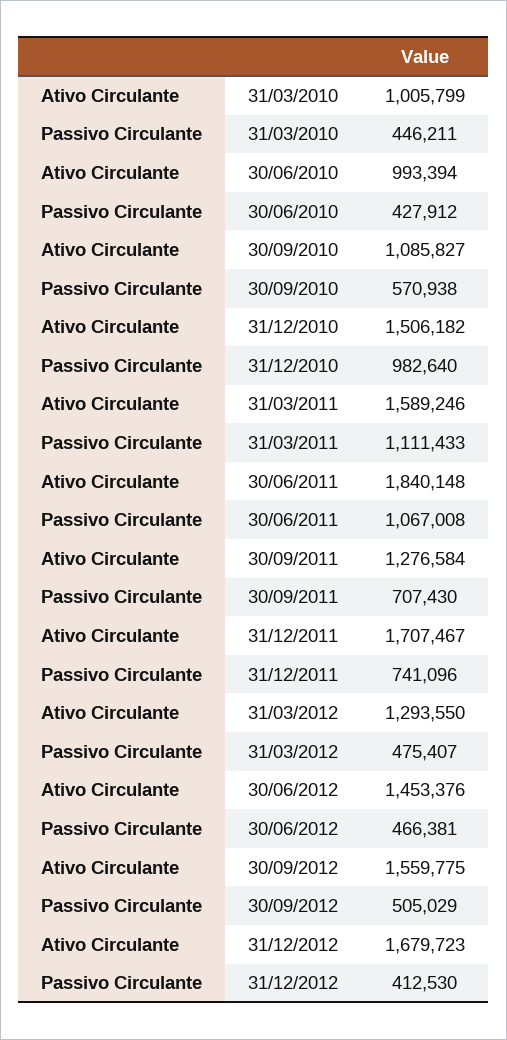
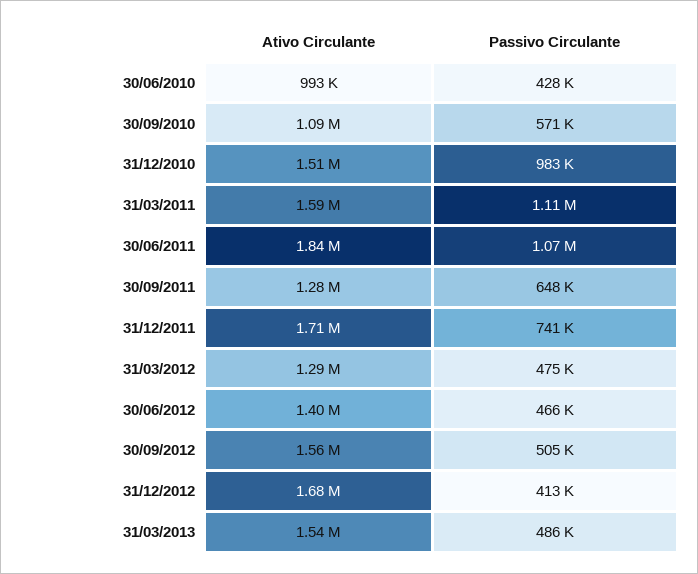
Ativo Circulante, 31/03/2010: 1005799 -> none
Passivo Circulante, 31/03/2010: 446211 -> none
Passivo Circulante, 30/09/2011: 707430 -> 648000
Ativo Circulante, 30/06/2012: 1453376 -> 1400000
Ativo Circulante, 31/03/2013: none -> 1540000
Passivo Circulante, 31/03/2013: none -> 486000

